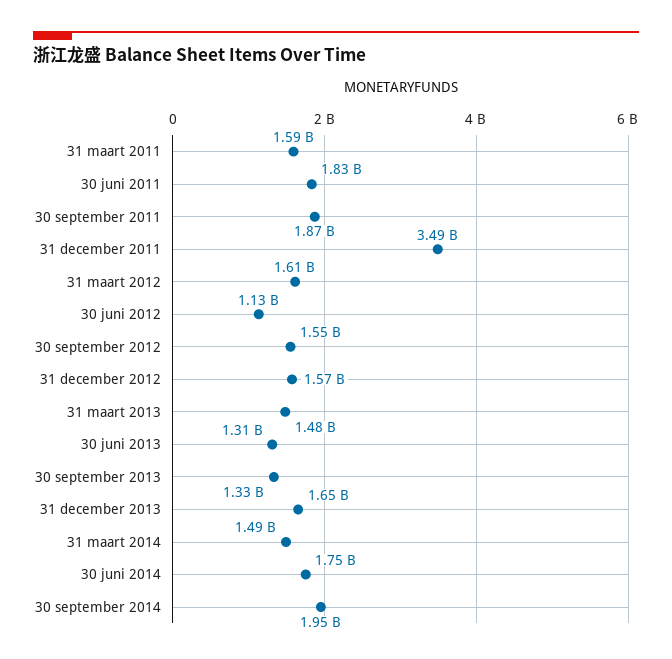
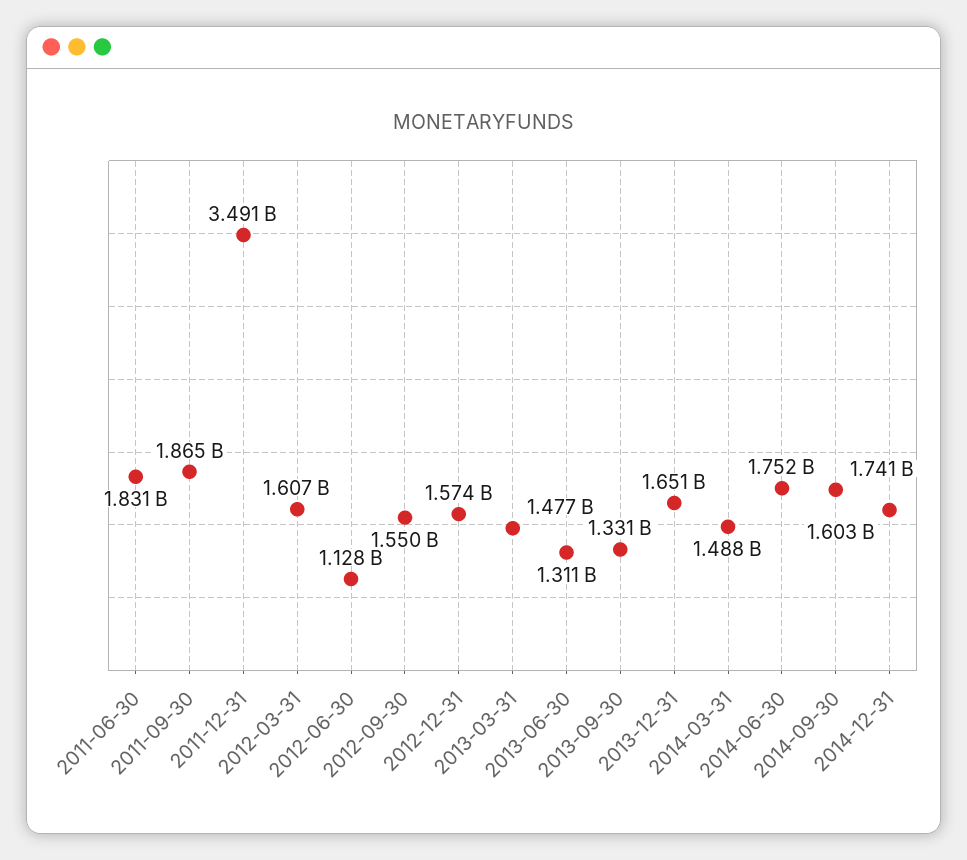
31 maart 2011: 1590000000 -> none
30 september 2014: 1950000000 -> 1741000000
2014-12-31: none -> 1603000000

